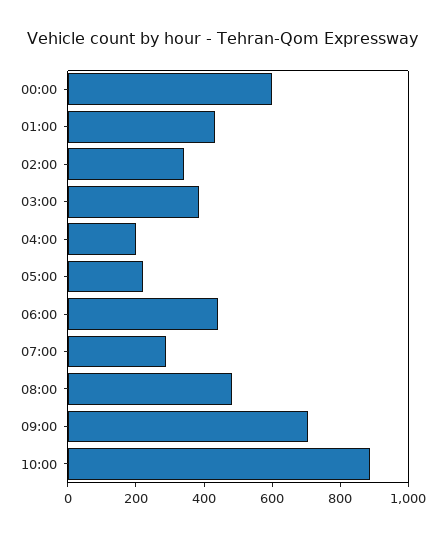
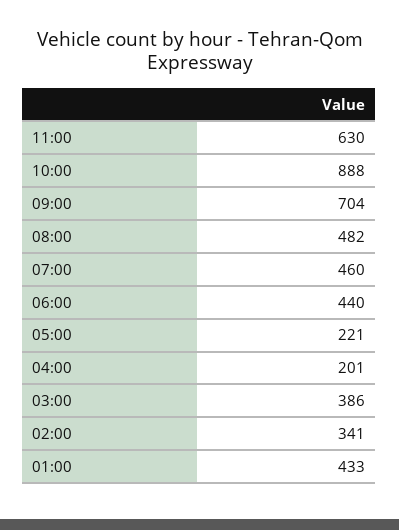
00:00: 600 -> none
07:00: 300 -> 460
11:00: none -> 630

